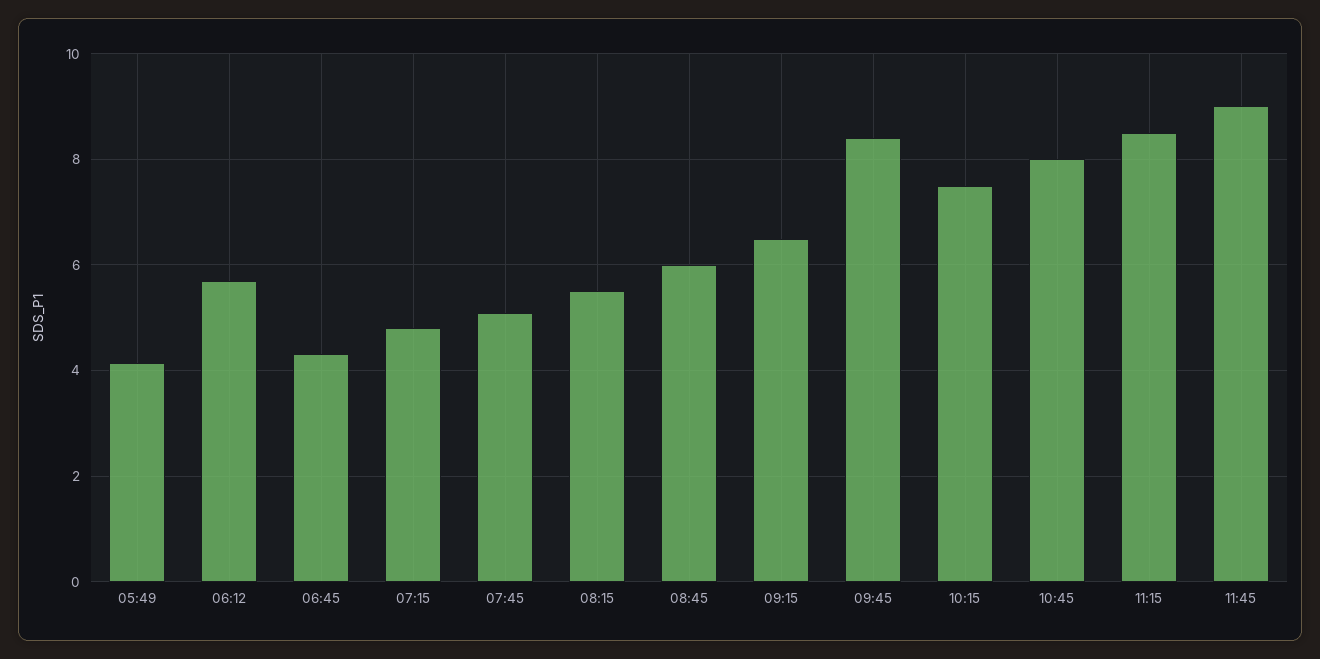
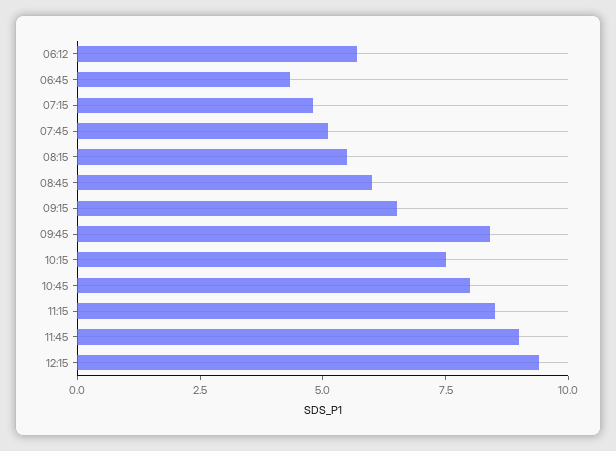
05:49: 4.2 -> none
12:15: none -> 9.5

